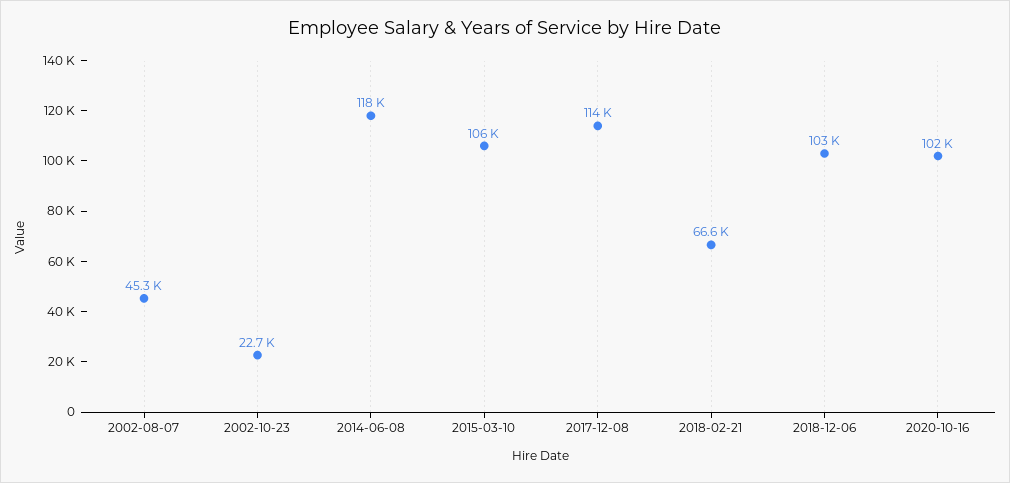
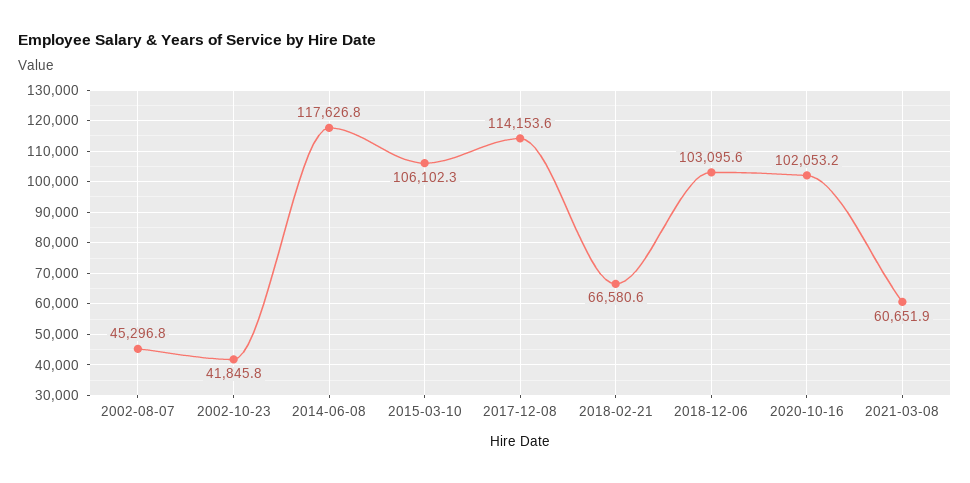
2002-10-23: 22700 -> 41845.8
2021-03-08: none -> 60651.9

